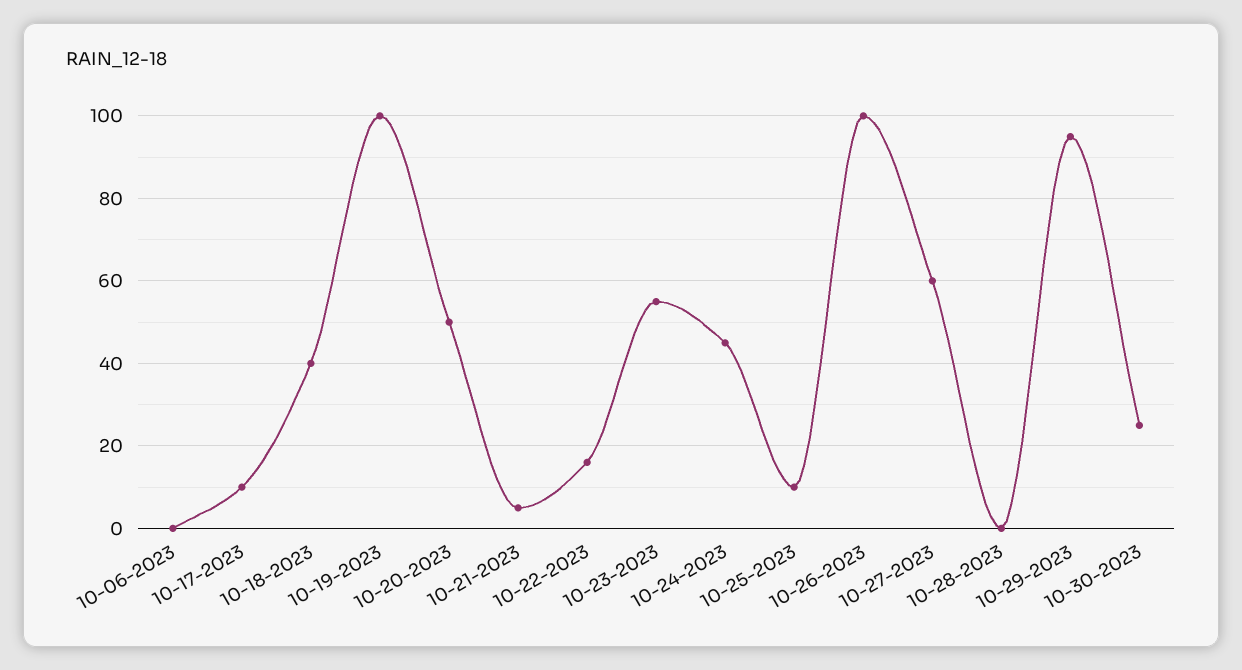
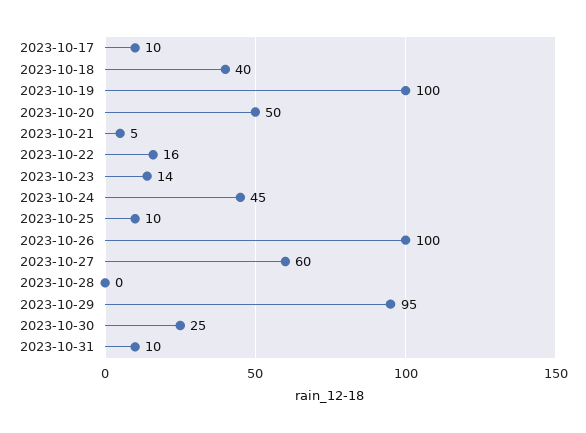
10-06-2023: 0 -> none
10-23-2023: 55 -> 14
2023-10-31: none -> 10

